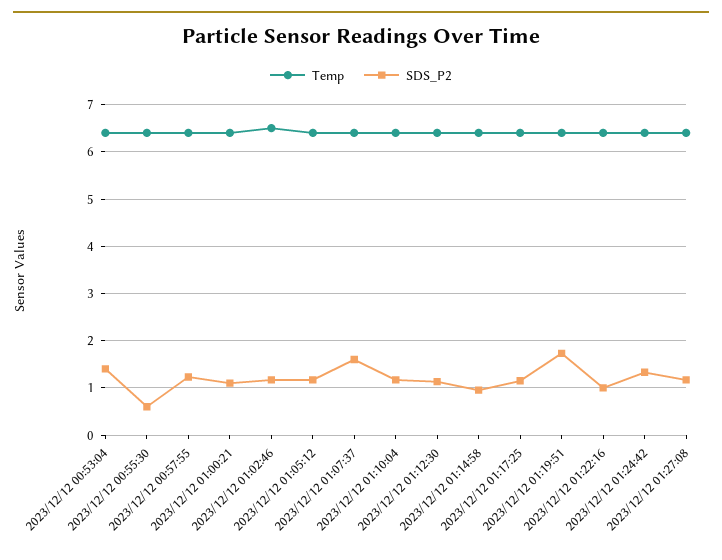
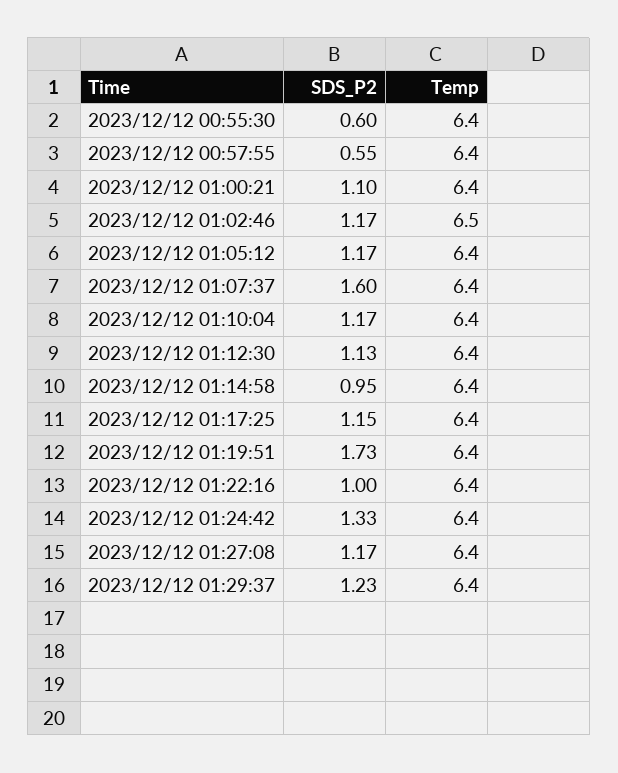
Temp, 2023/12/12 00:53:04: 6.4 -> none
SDS_P2, 2023/12/12 00:53:04: 1.4 -> none
SDS_P2, 2023/12/12 00:57:55: 1.2 -> 0.55
SDS_P2, 2023/12/12 01:29:37: none -> 1.23
Temp, 2023/12/12 01:29:37: none -> 6.4

